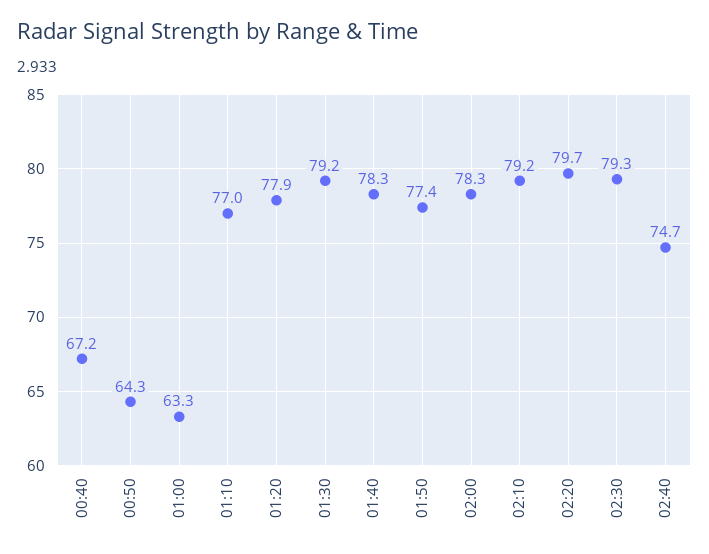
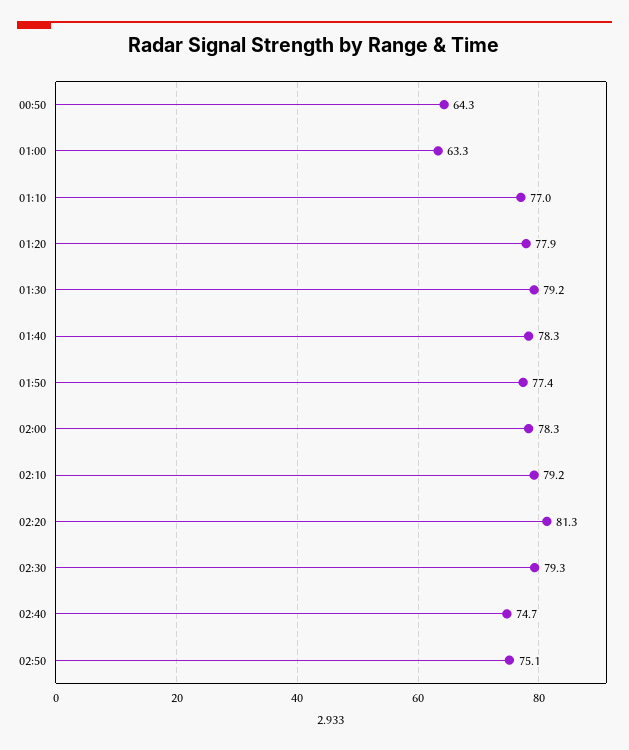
00:40: 67.2 -> none
02:20: 79.7 -> 81.3
02:50: none -> 75.1

